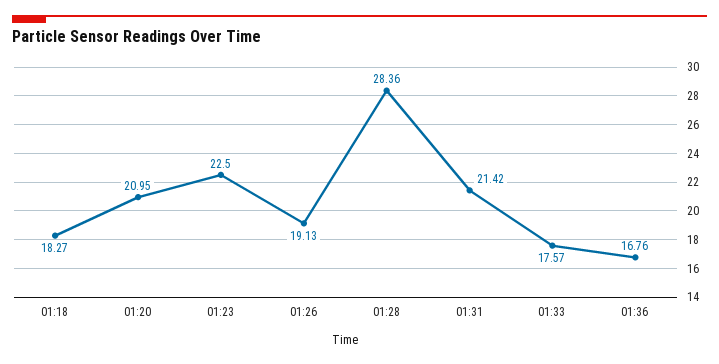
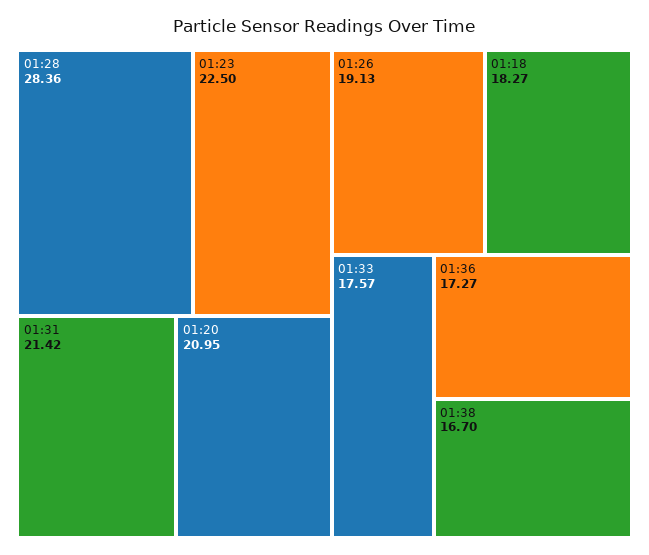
01:36: 16.76 -> 17.27
01:38: none -> 16.7

